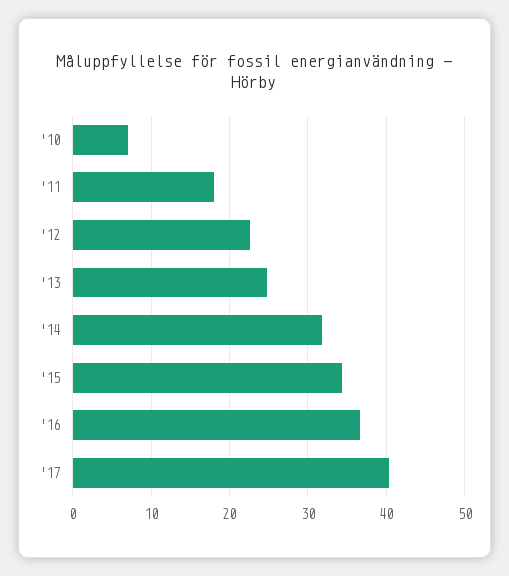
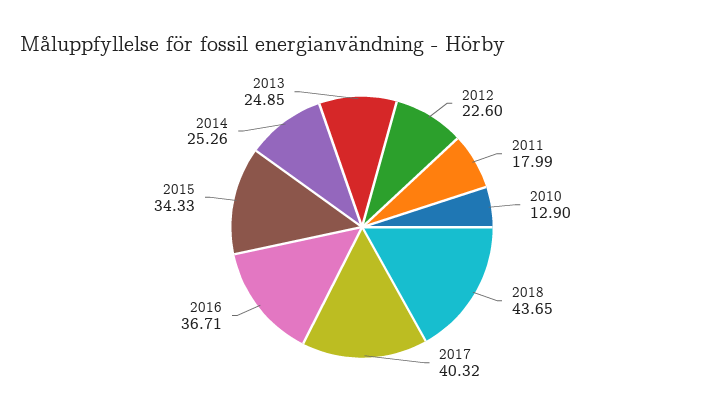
'10: 7 -> 12.9
'14: 32 -> 25.26
2018: none -> 43.65

